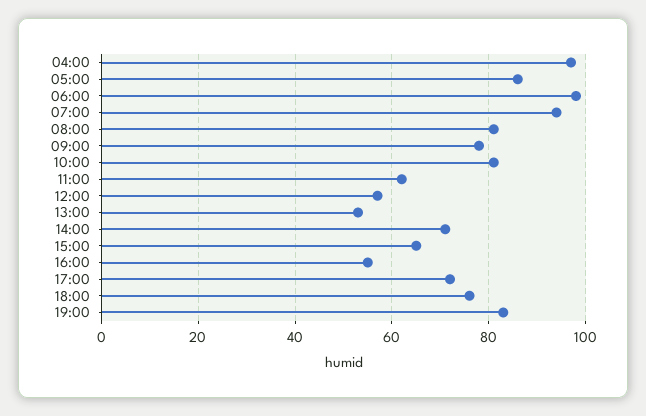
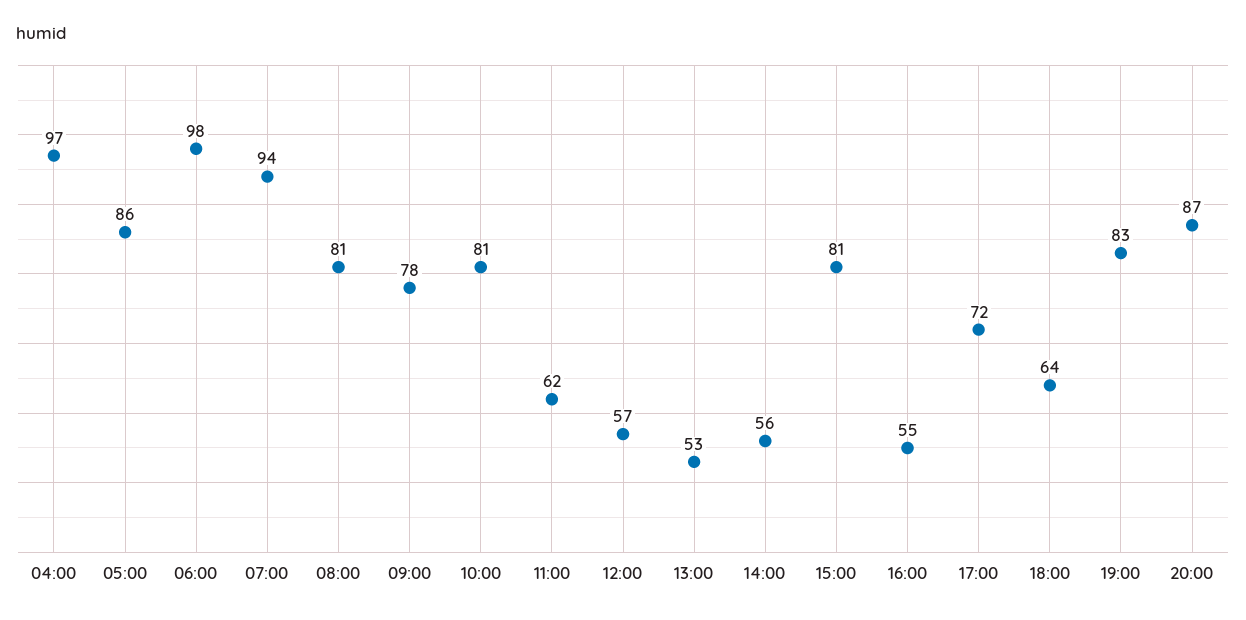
14:00: 70 -> 56
15:00: 65 -> 81
18:00: 75 -> 64
20:00: none -> 87

